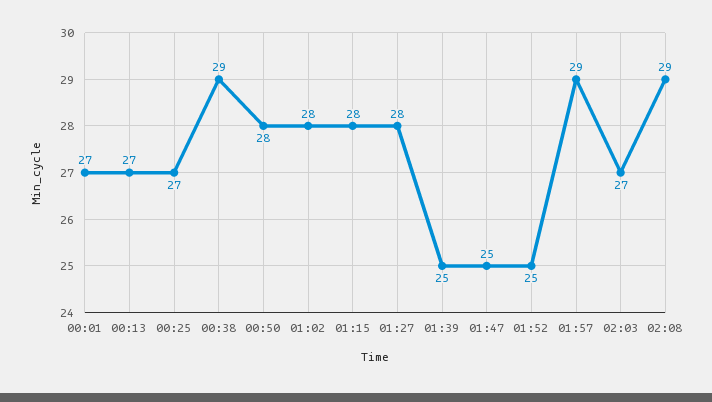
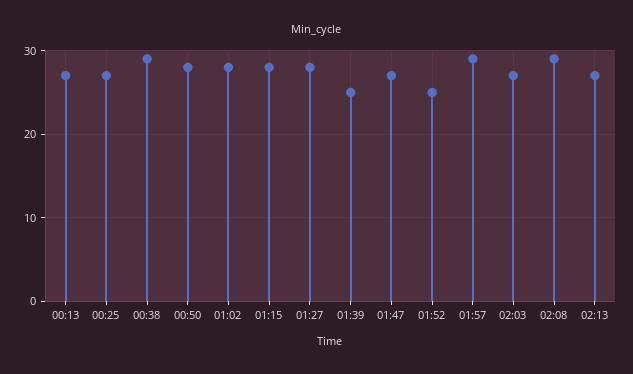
00:01: 27 -> none
01:47: 25 -> 27
02:13: none -> 27

